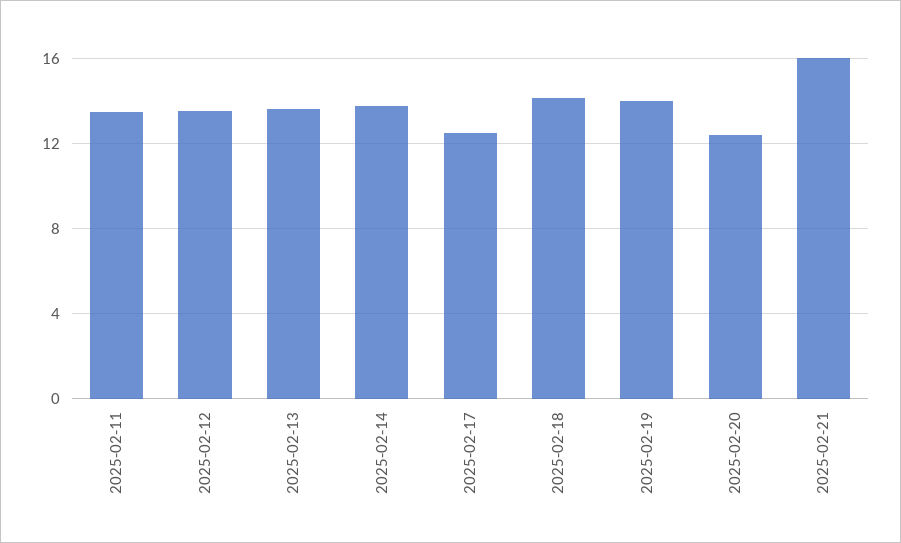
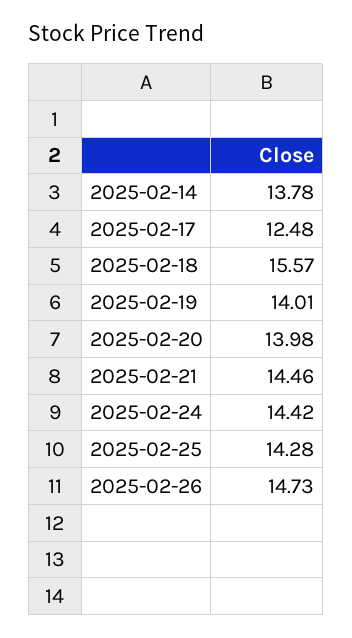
2025-02-11: 13.5 -> none
2025-02-12: 13.5 -> none
2025-02-13: 13.5 -> none
2025-02-18: 14 -> 15.57
2025-02-20: 12.5 -> 13.98
2025-02-21: 16 -> 14.46
2025-02-24: none -> 14.42
2025-02-25: none -> 14.28
2025-02-26: none -> 14.73

